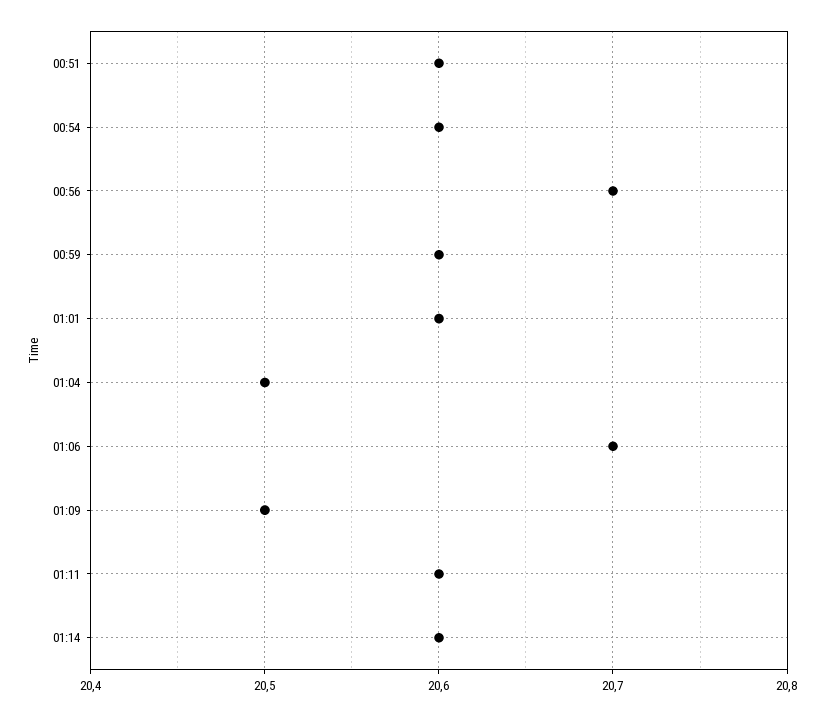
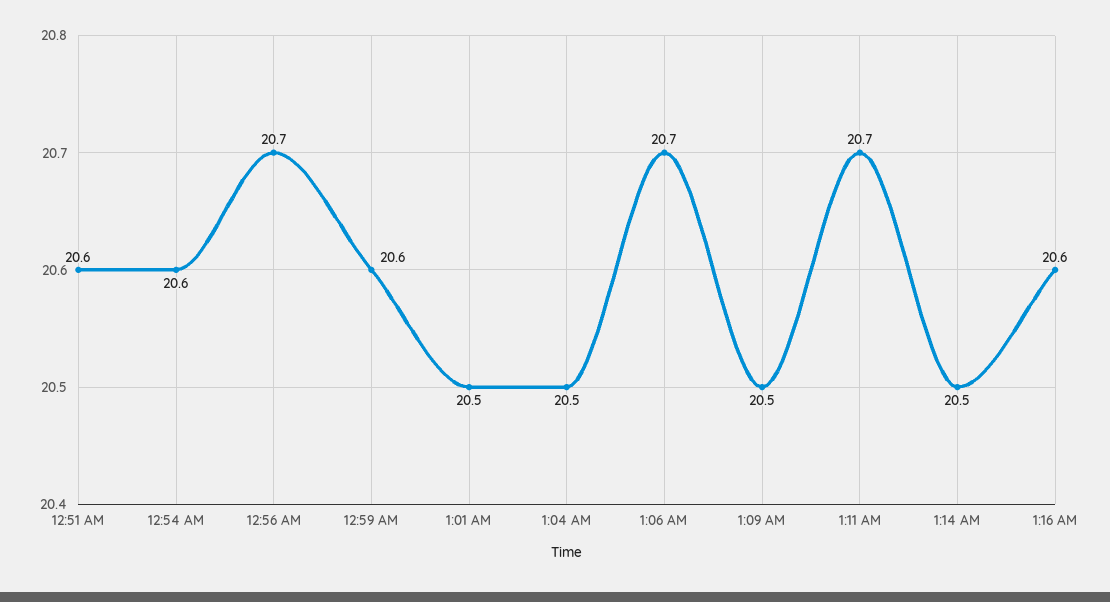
01:01: 20.6 -> 20.5
01:11: 20.6 -> 20.7
01:14: 20.6 -> 20.5
1:16 AM: none -> 20.6

